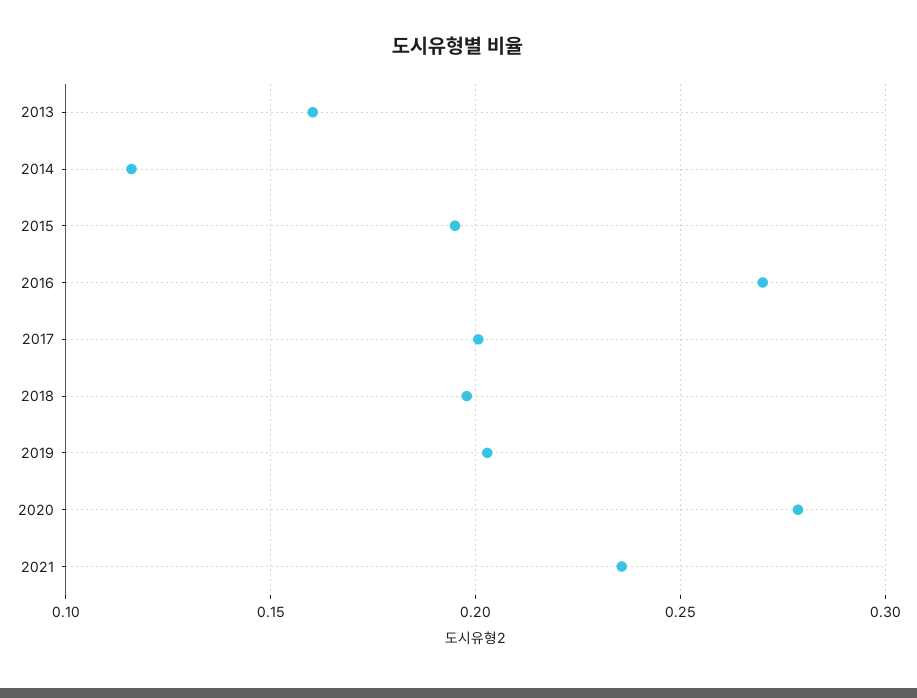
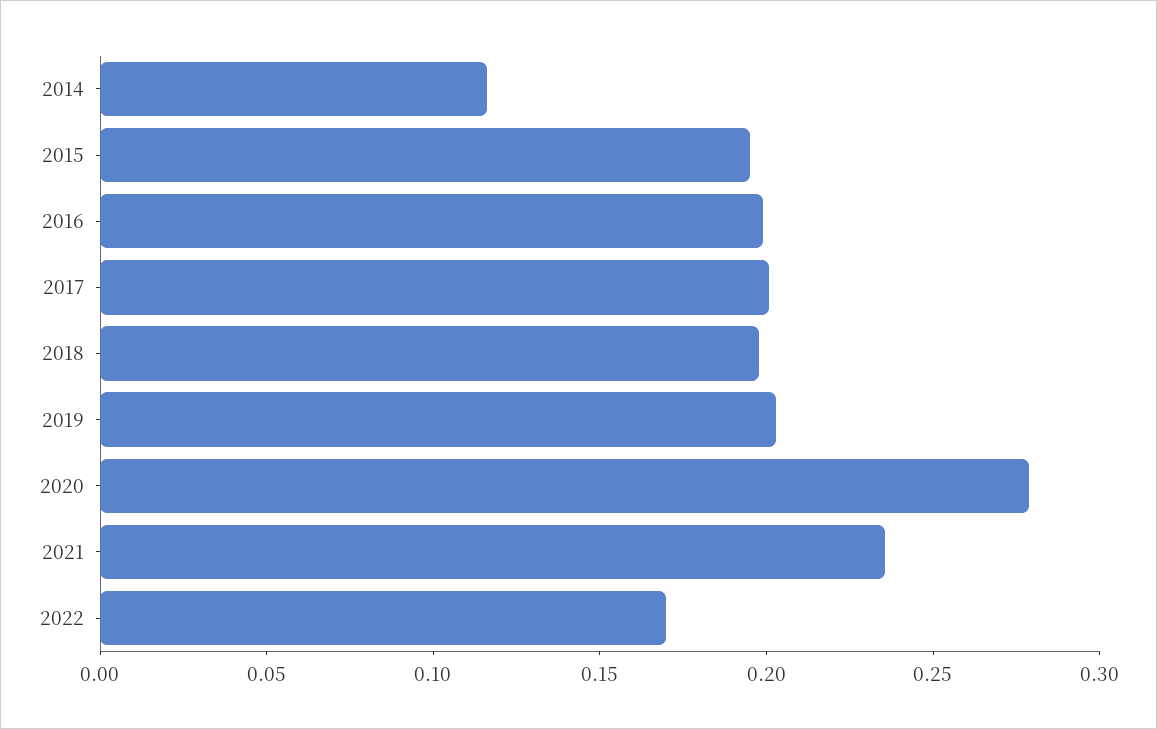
2013: 0.16 -> none
2016: 0.27 -> 0.2
2022: none -> 0.17

